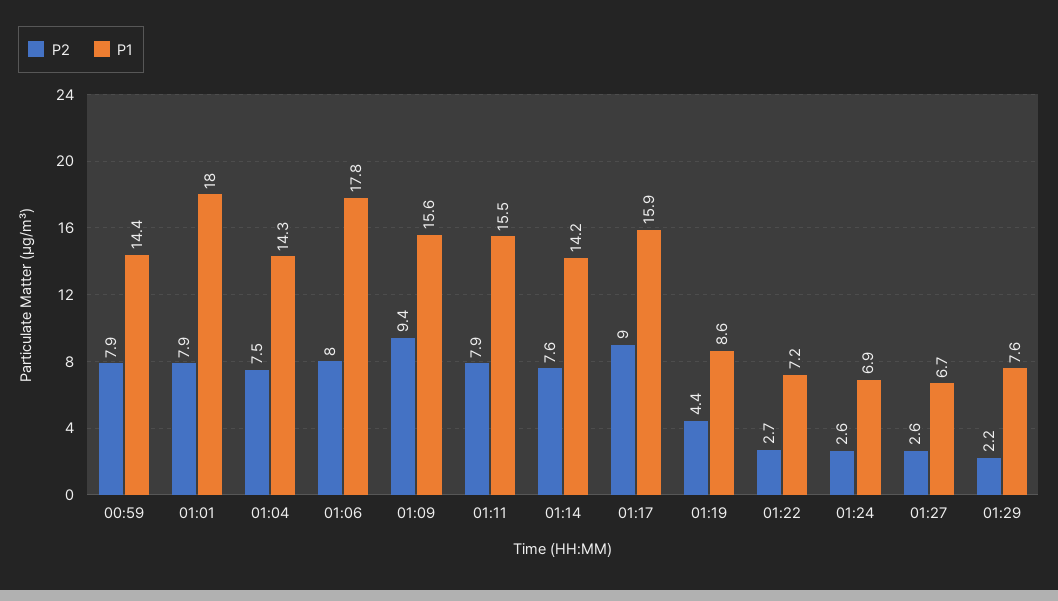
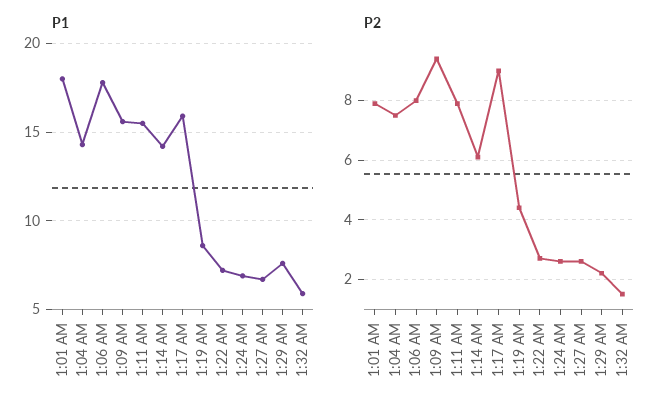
P2, 00:59: 7.9 -> none
P1, 00:59: 14.4 -> none
P2, 01:14: 7.6 -> 6
P1, 1:32 AM: none -> 6
P2, 1:32 AM: none -> 1.5

